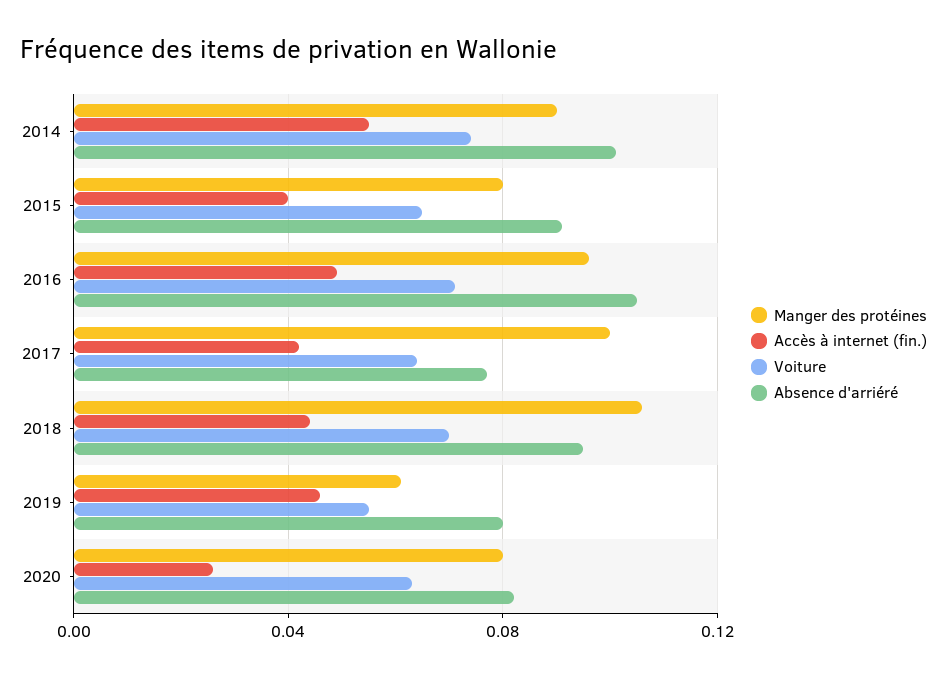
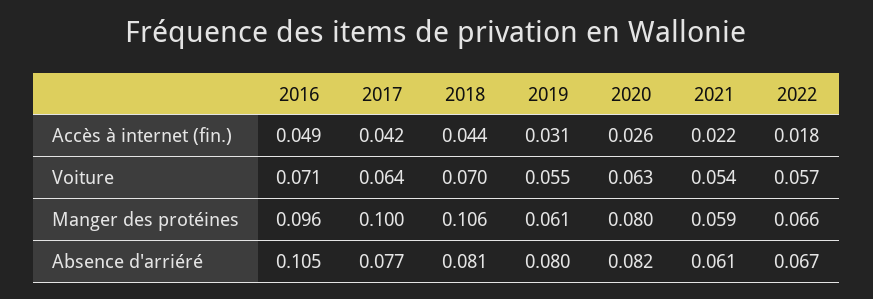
Manger des protéines, 2014: 0.09 -> none
Accès à internet (fin.), 2014: 0.055 -> none
Voiture, 2014: 0.075 -> none
Absence d'arriéré, 2014: 0.1 -> none
Manger des protéines, 2015: 0.08 -> none
Accès à internet (fin.), 2015: 0.04 -> none
Voiture, 2015: 0.065 -> none
Absence d'arriéré, 2015: 0.09 -> none
Absence d'arriéré, 2018: 0.095 -> 0.081
Accès à internet (fin.), 2019: 0.045 -> 0.031
Accès à internet (fin.), 2021: none -> 0.022
Accès à internet (fin.), 2022: none -> 0.018
Voiture, 2021: none -> 0.054
Voiture, 2022: none -> 0.057
Manger des protéines, 2021: none -> 0.059
Manger des protéines, 2022: none -> 0.066
Absence d'arriéré, 2021: none -> 0.061
Absence d'arriéré, 2022: none -> 0.067

